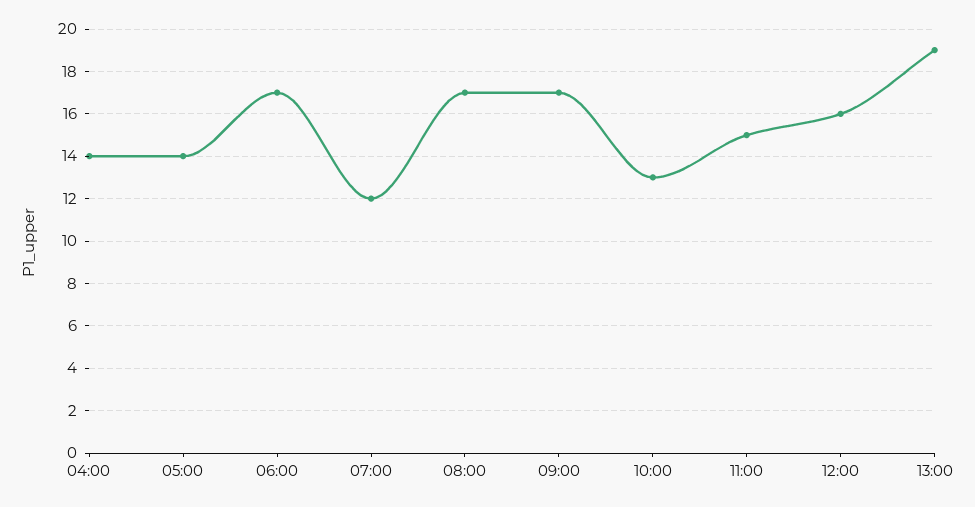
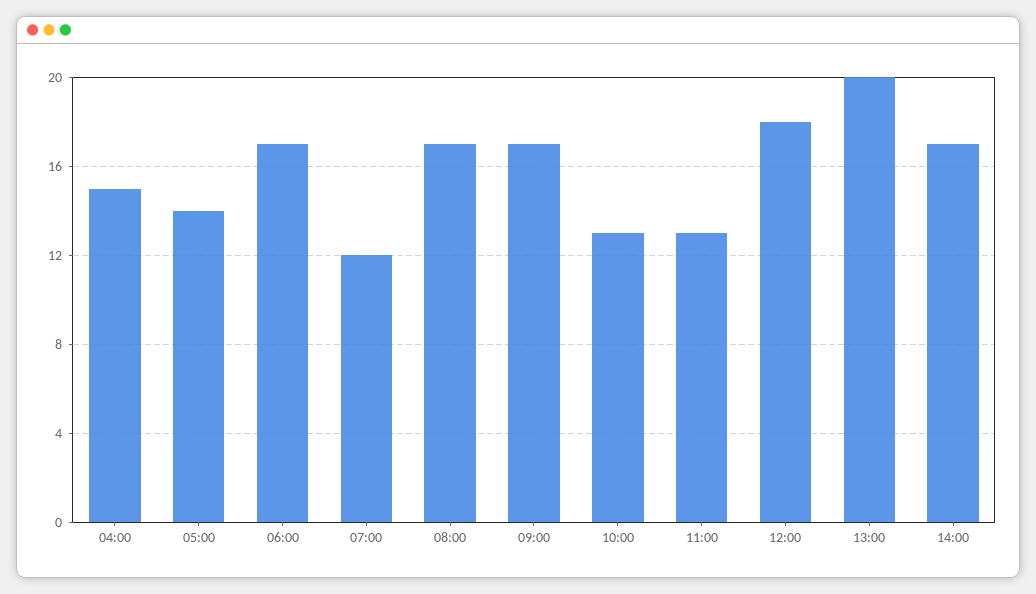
04:00: 14 -> 15
11:00: 15 -> 13
12:00: 16 -> 18
13:00: 19 -> 20
14:00: none -> 17

